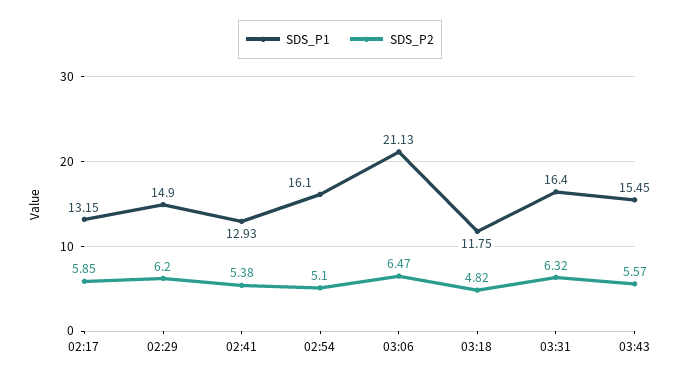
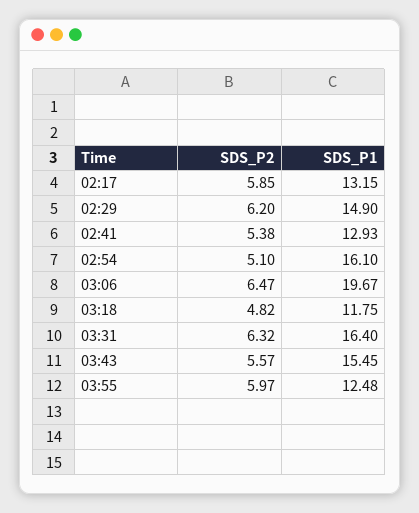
SDS_P1, 03:06: 21.13 -> 19.67
SDS_P2, 03:55: none -> 5.97
SDS_P1, 03:55: none -> 12.48

